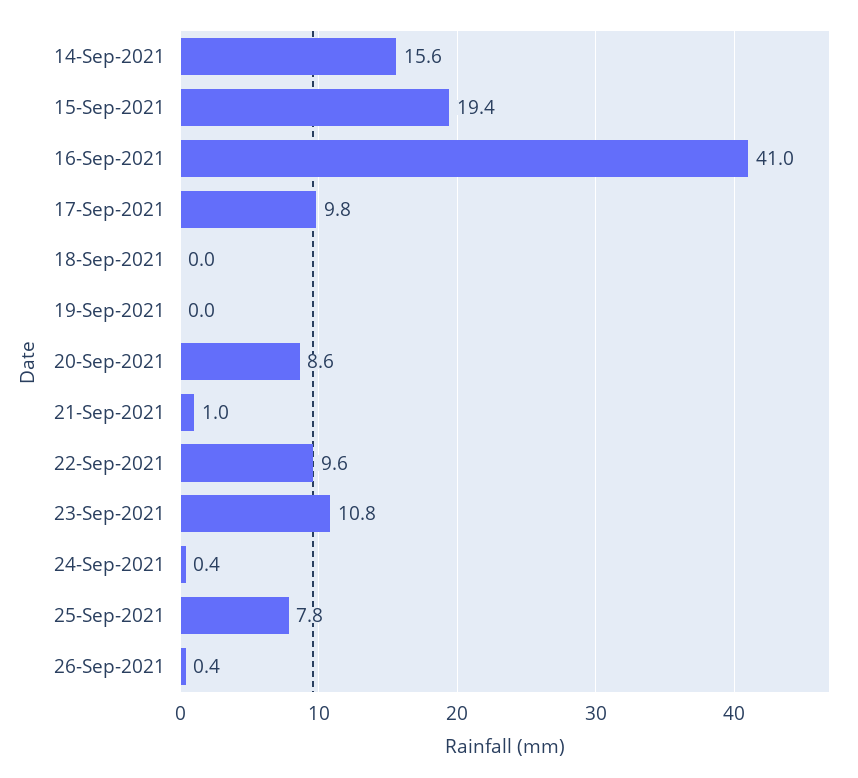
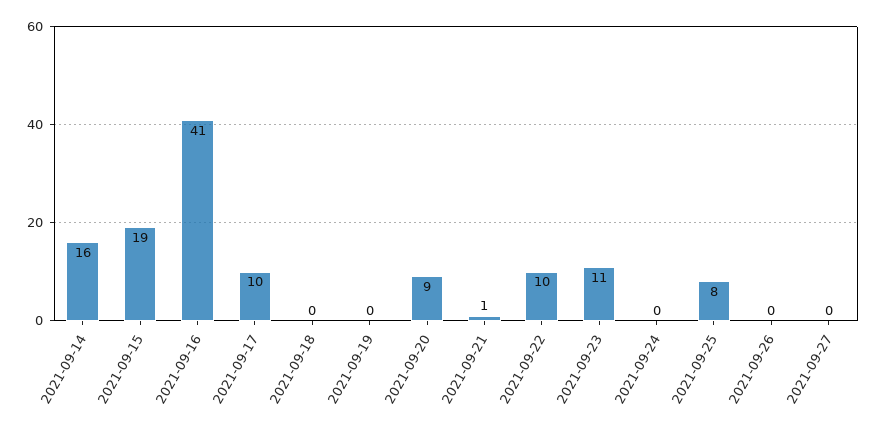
2021-09-27: none -> 0

